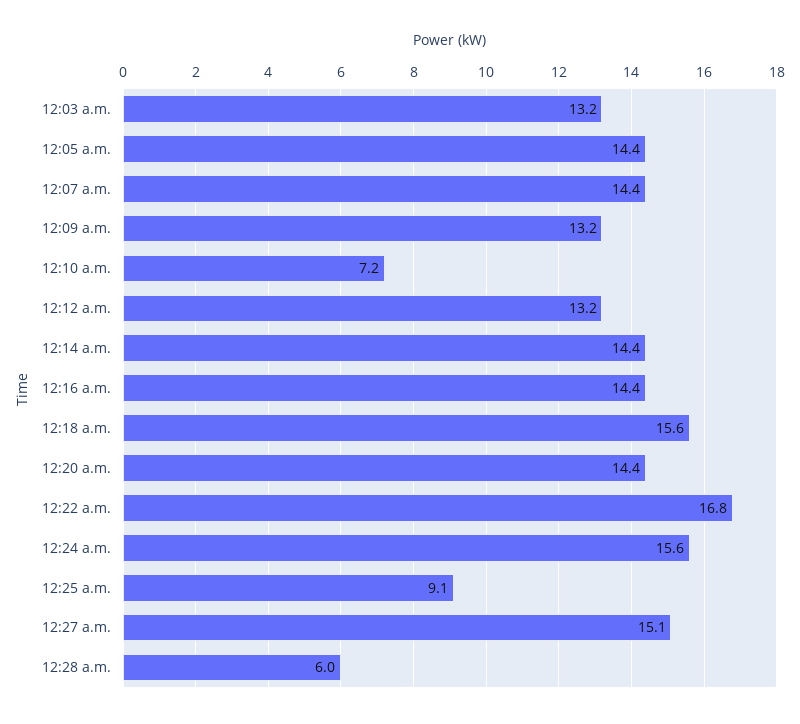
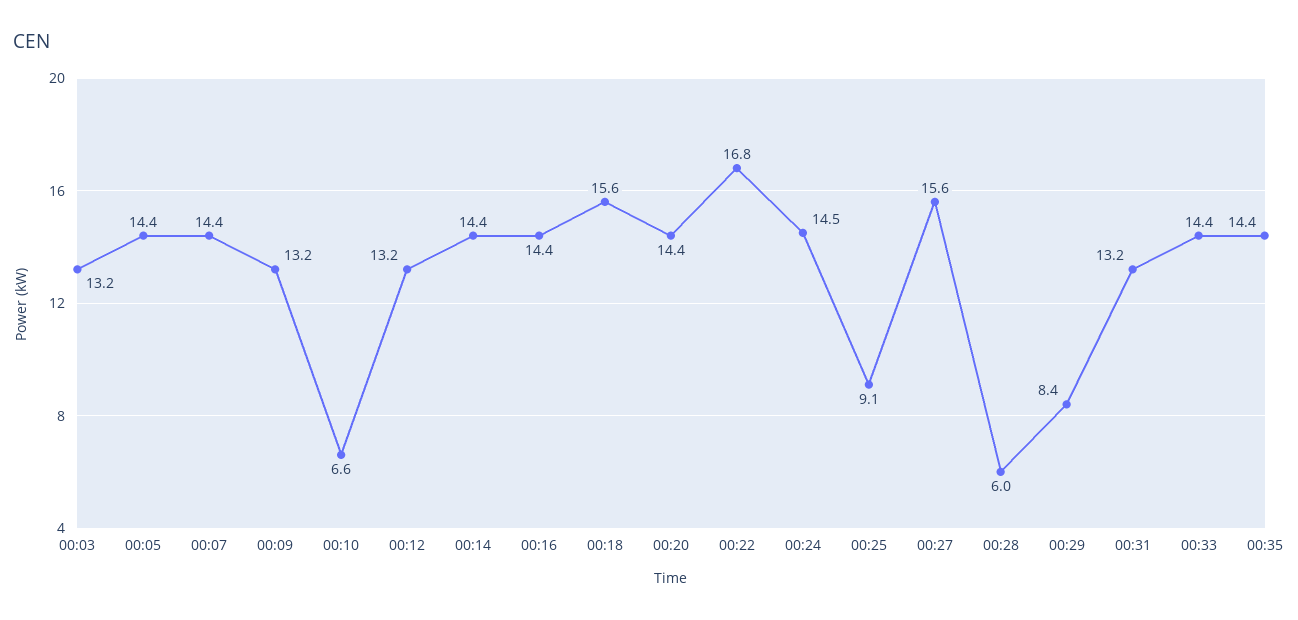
12:10 a.m.: 7.2 -> 6.6
12:24 a.m.: 15.6 -> 14.5
12:27 a.m.: 15.1 -> 15.6
00:29: none -> 8.4
00:31: none -> 13.2
00:33: none -> 14.4
00:35: none -> 14.4

